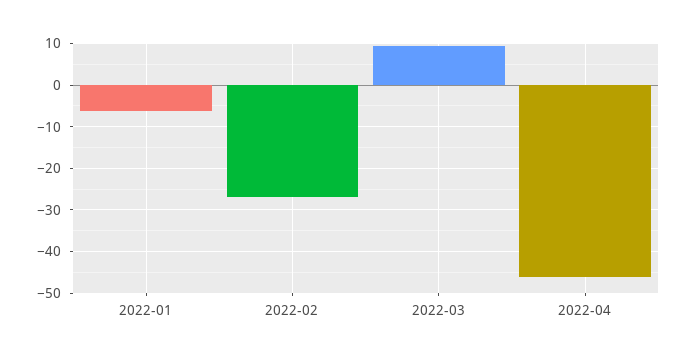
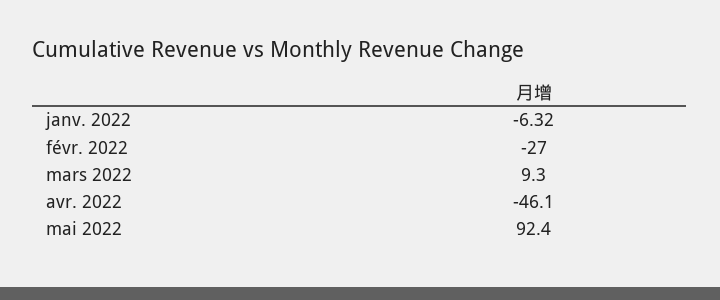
mai 2022: none -> 92.4

